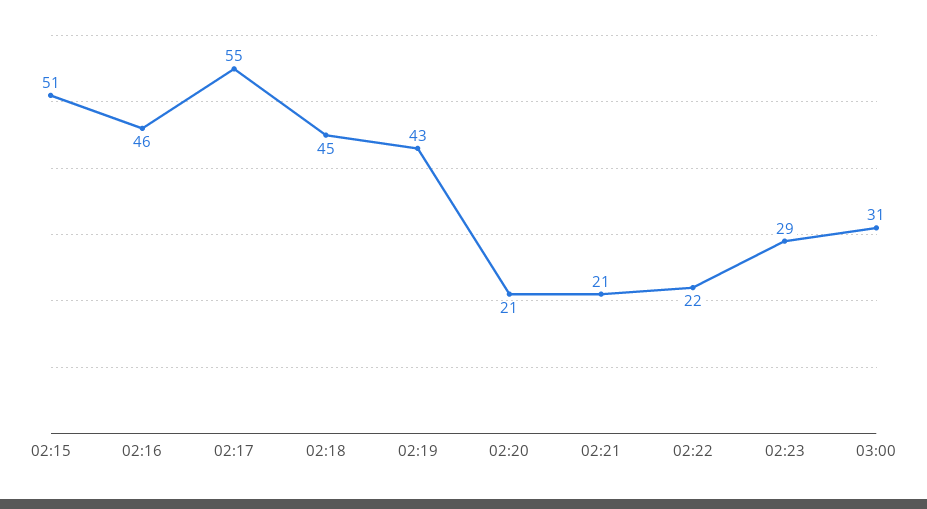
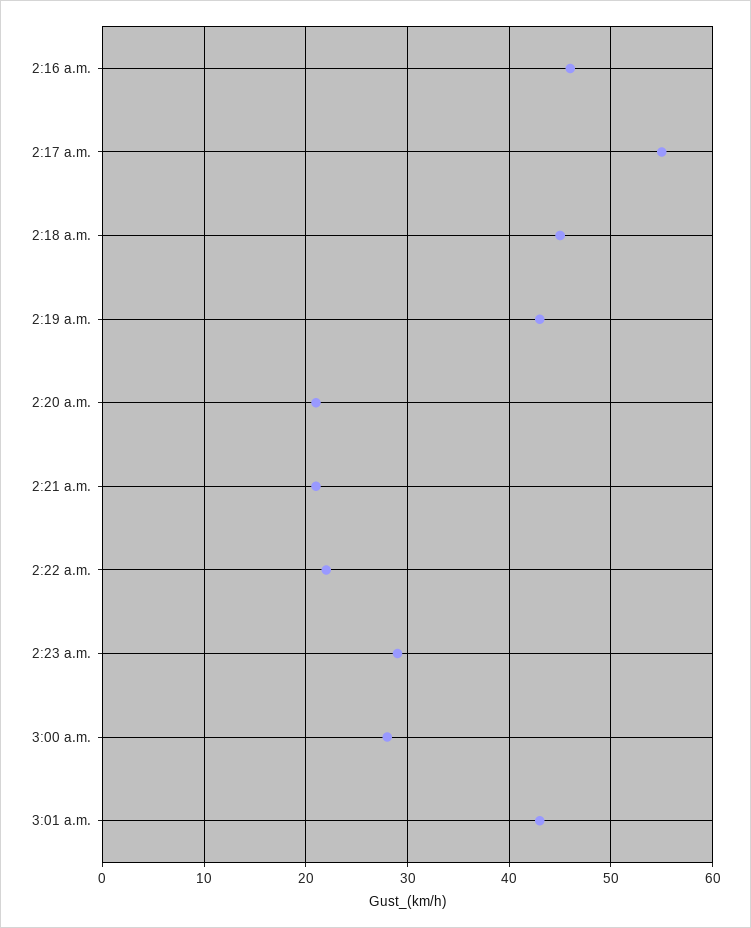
02:15: 51 -> none
03:00: 31 -> 28
3:01 a.m.: none -> 43

